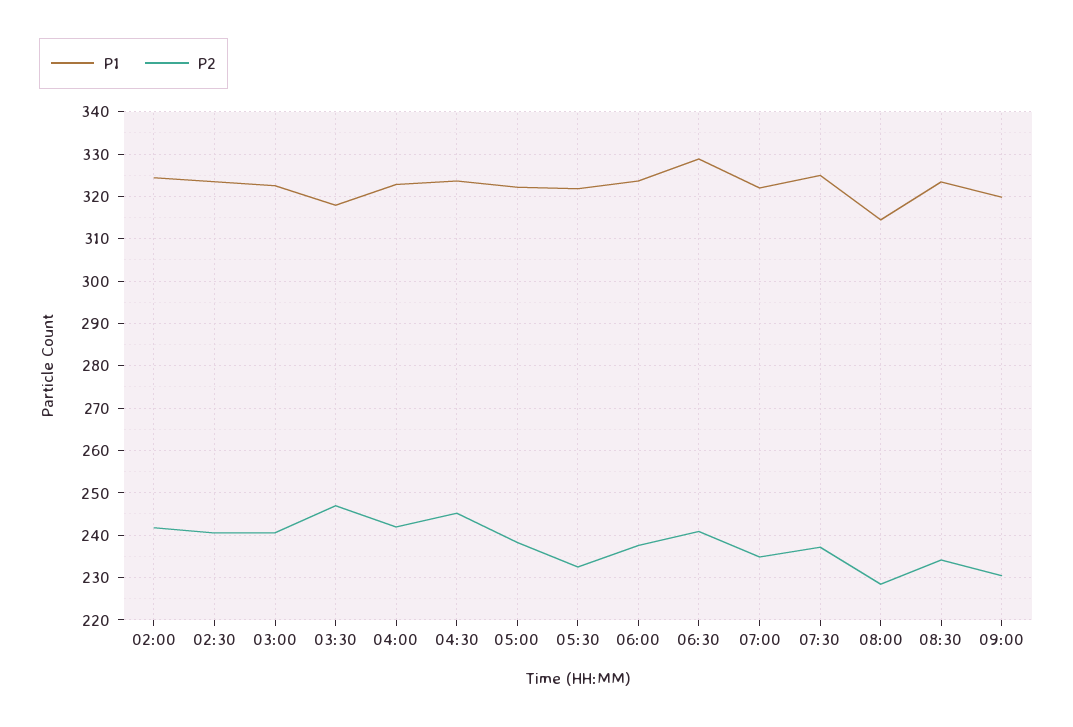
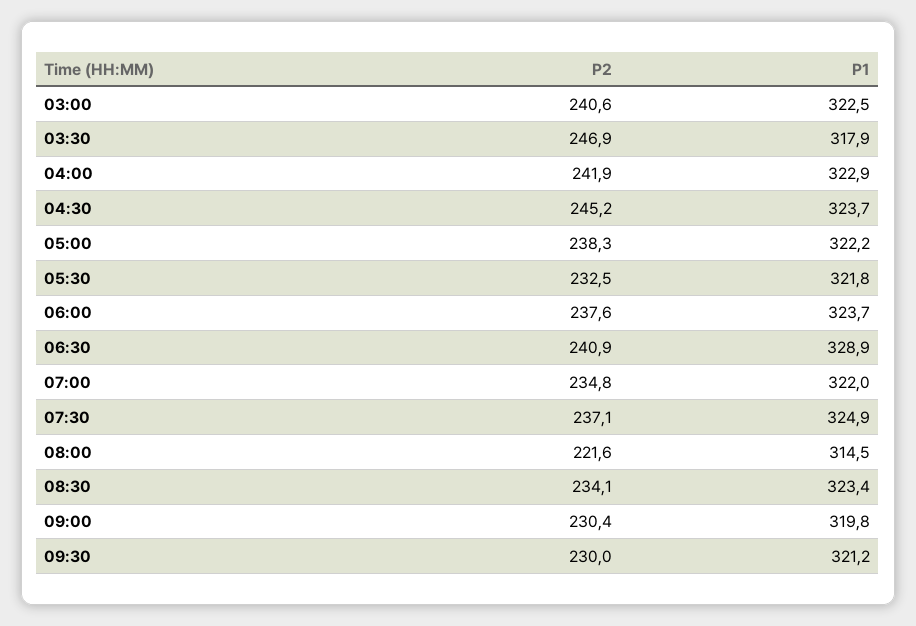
P1, 02:00: 324 -> none
P2, 02:00: 242 -> none
P1, 02:30: 324 -> none
P2, 02:30: 240 -> none
P2, 08:00: 228 -> 221.6
P2, 09:30: none -> 230
P1, 09:30: none -> 321.2

